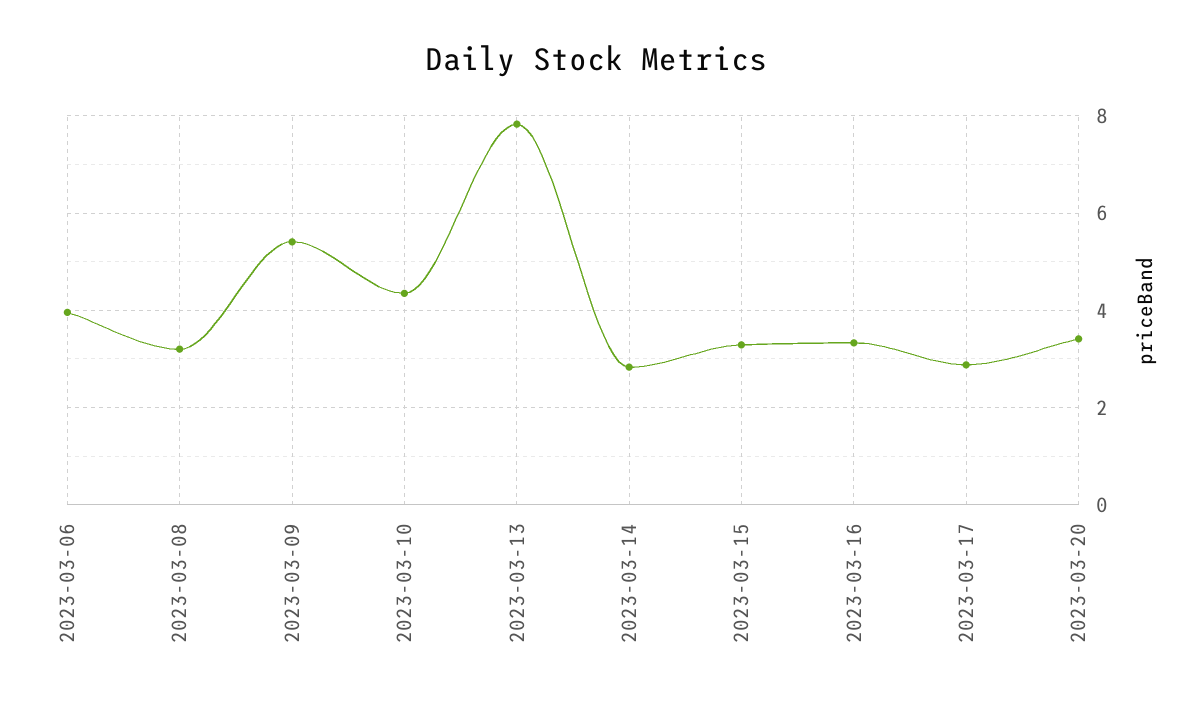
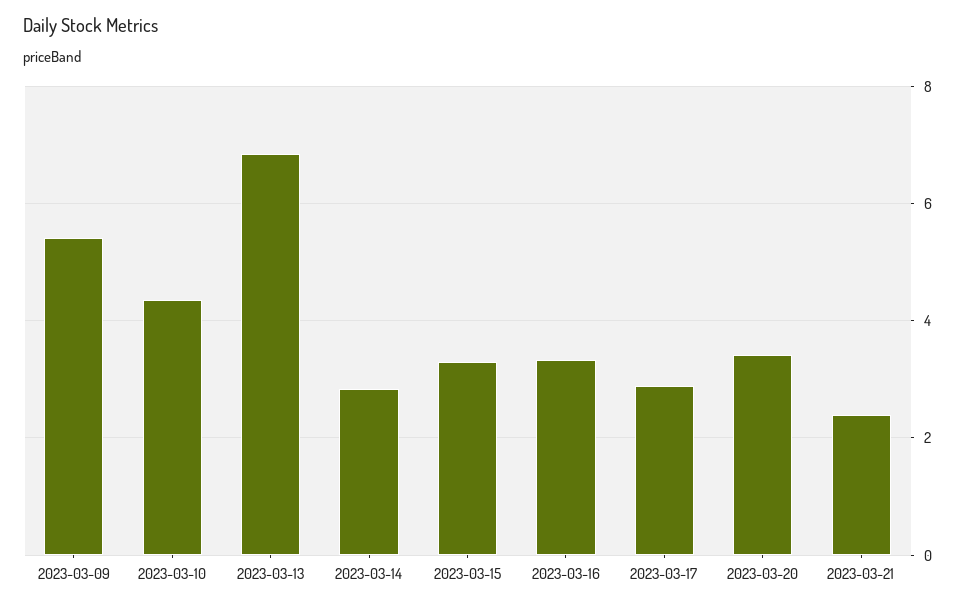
2023-03-06: 4 -> none
2023-03-08: 3.2 -> none
2023-03-13: 7.8 -> 6.8
2023-03-21: none -> 2.4

